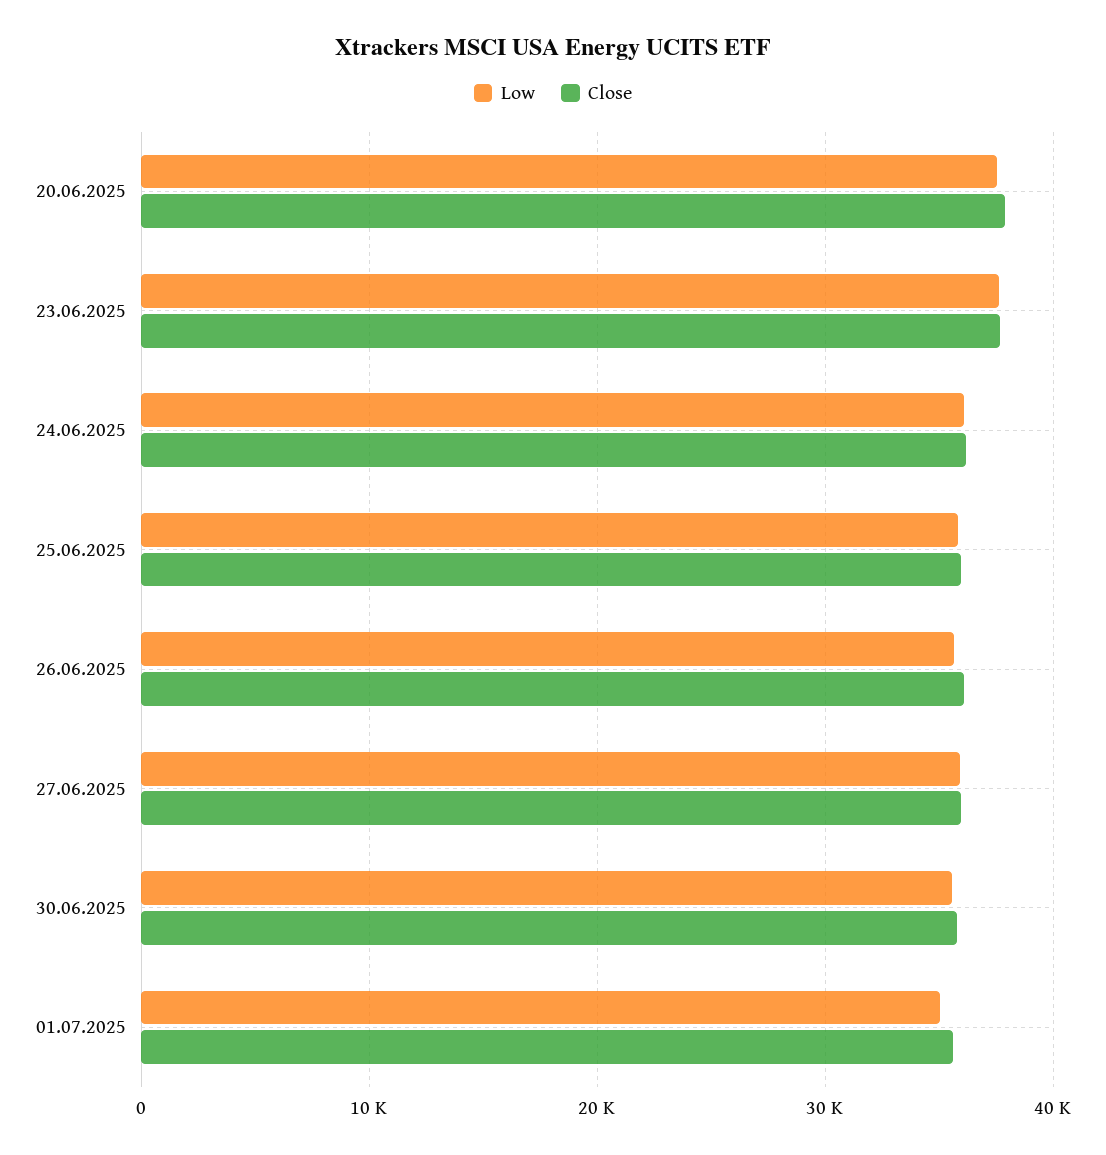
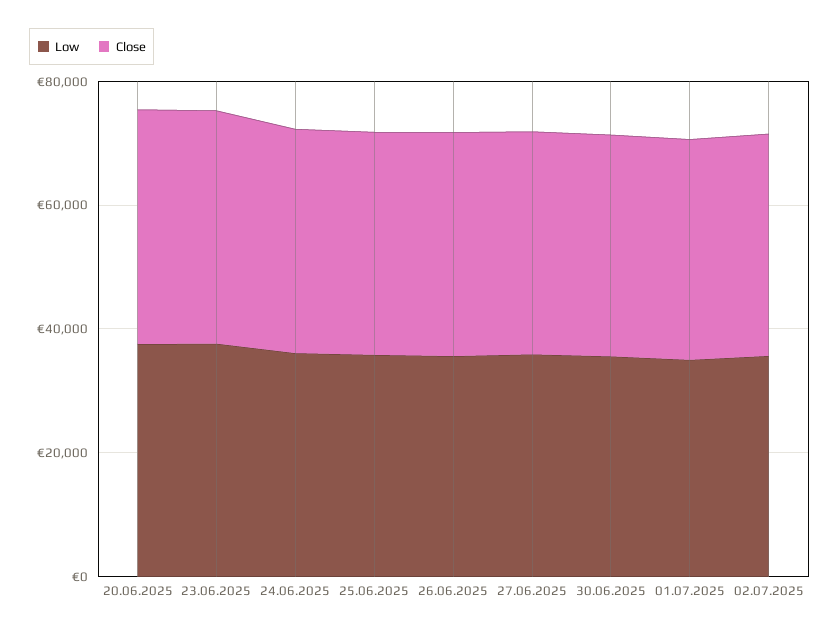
Low, 02.07.2025: none -> 35000
Close, 02.07.2025: none -> 35000

